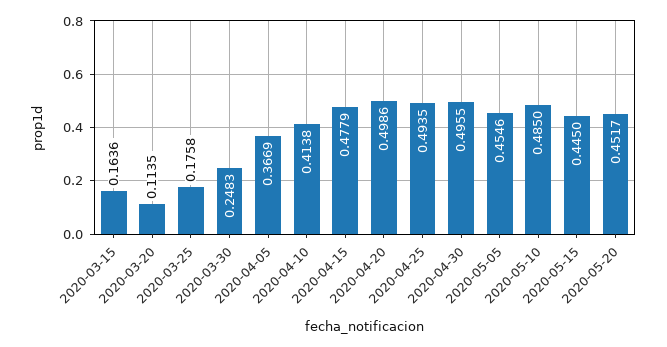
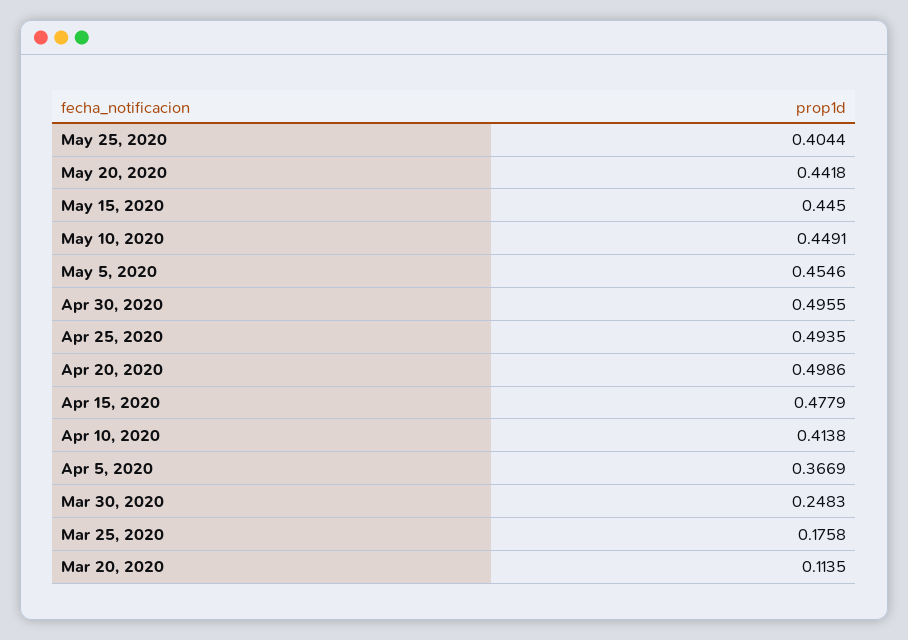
2020-03-15: 0.1636 -> none
2020-05-10: 0.485 -> 0.4491
2020-05-20: 0.4517 -> 0.4418
May 25, 2020: none -> 0.4044

